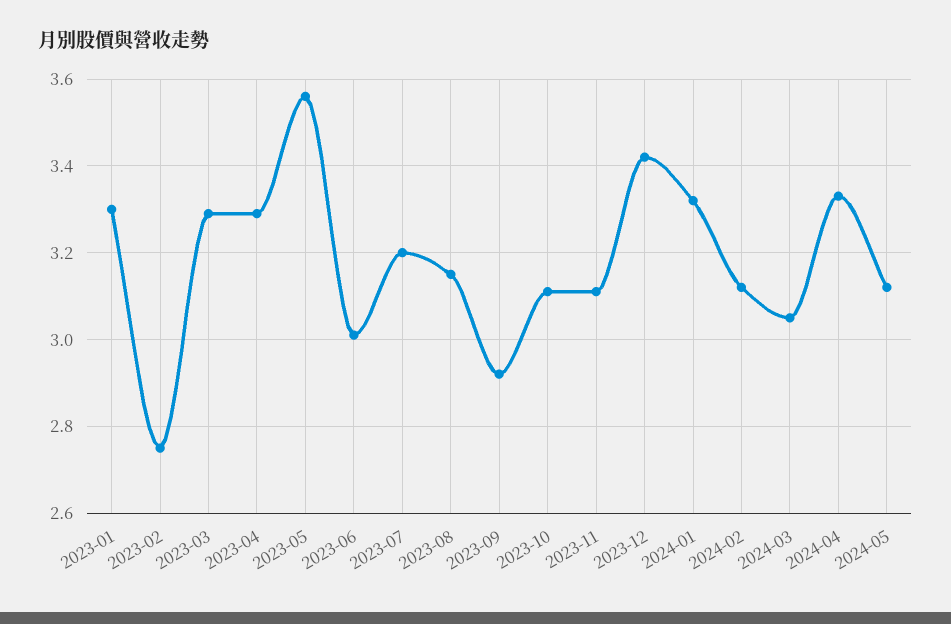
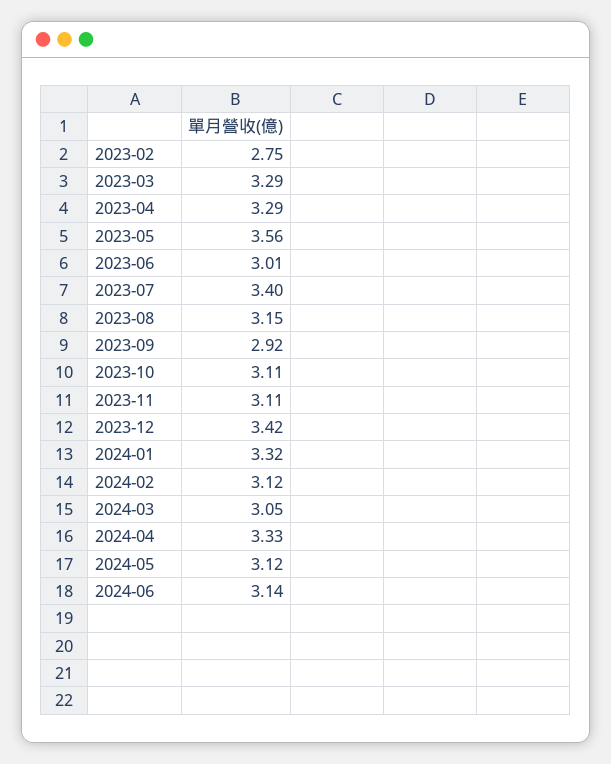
2023-01: 3.3 -> none
2023-07: 3.2 -> 3.4
2024-06: none -> 3.14

